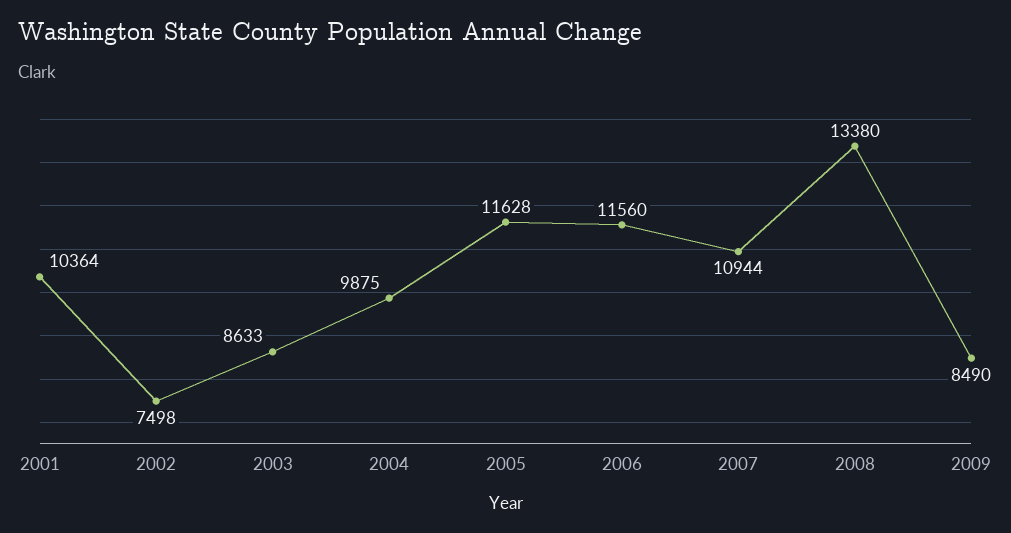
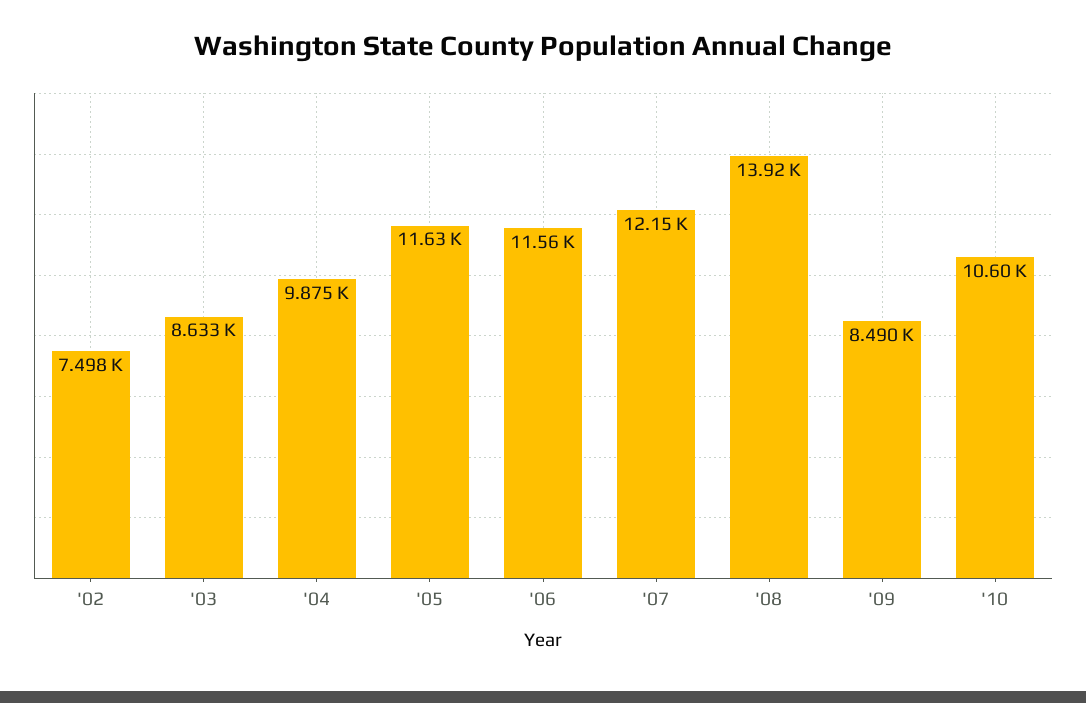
2001: 10364 -> none
2007: 10944 -> 12150
2008: 13380 -> 13920
'10: none -> 10600

